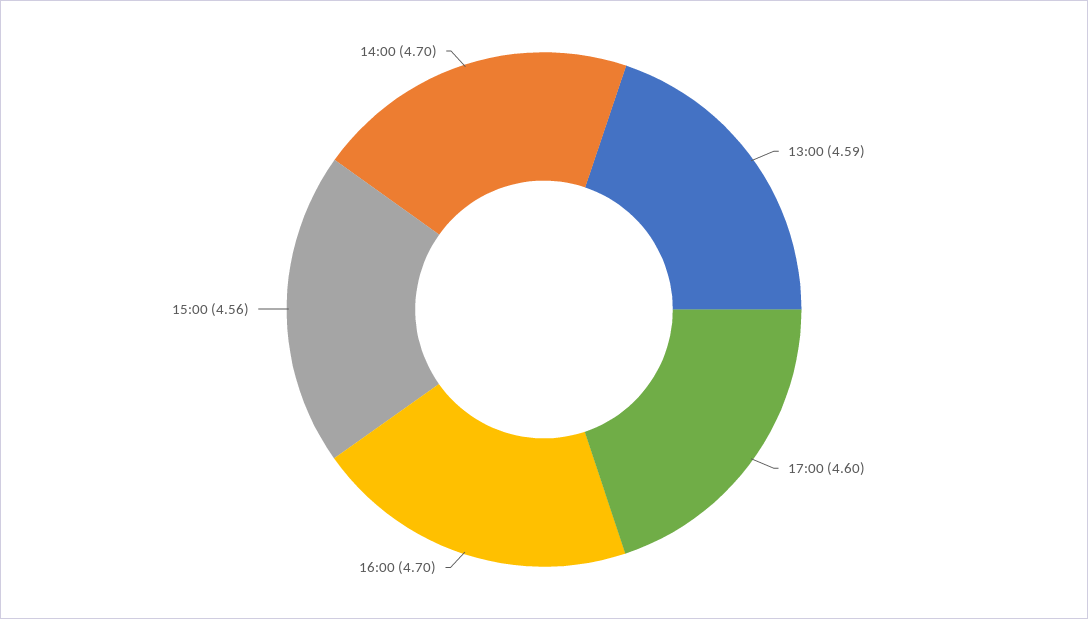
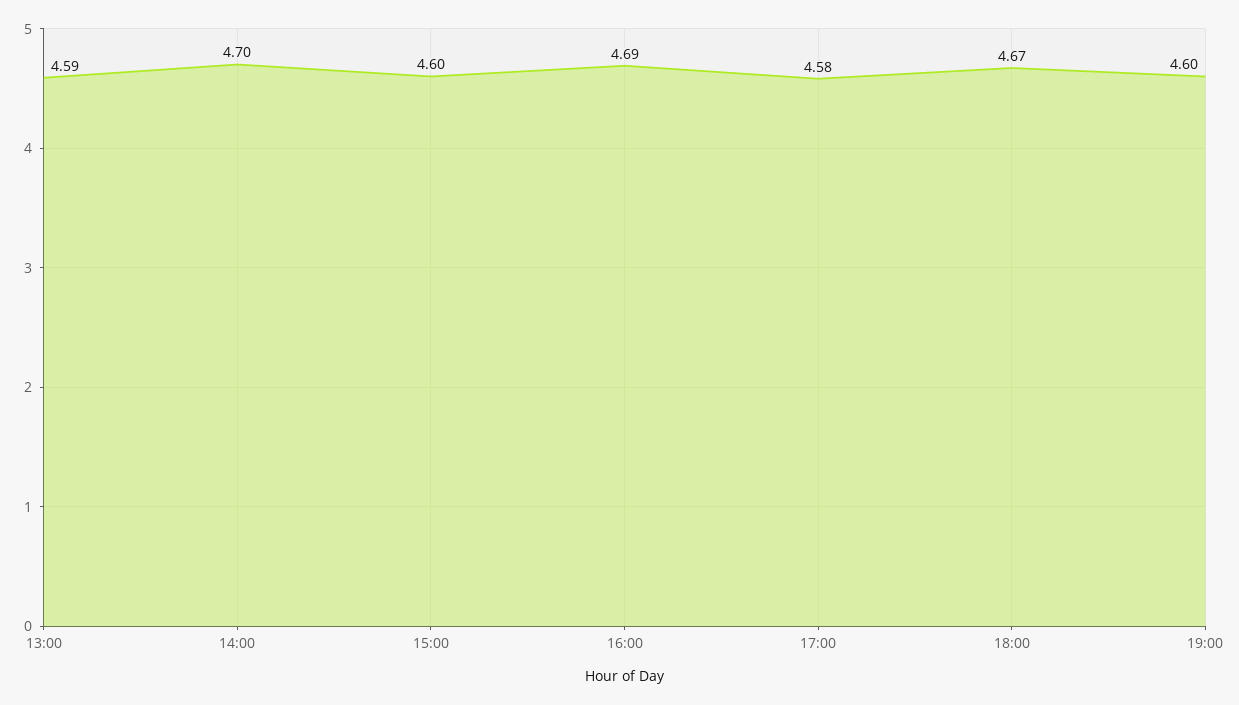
17:00: 4.6 -> 4.58
16:00: 4.7 -> 4.69
15:00: 4.56 -> 4.6
18:00: none -> 4.67
19:00: none -> 4.6

